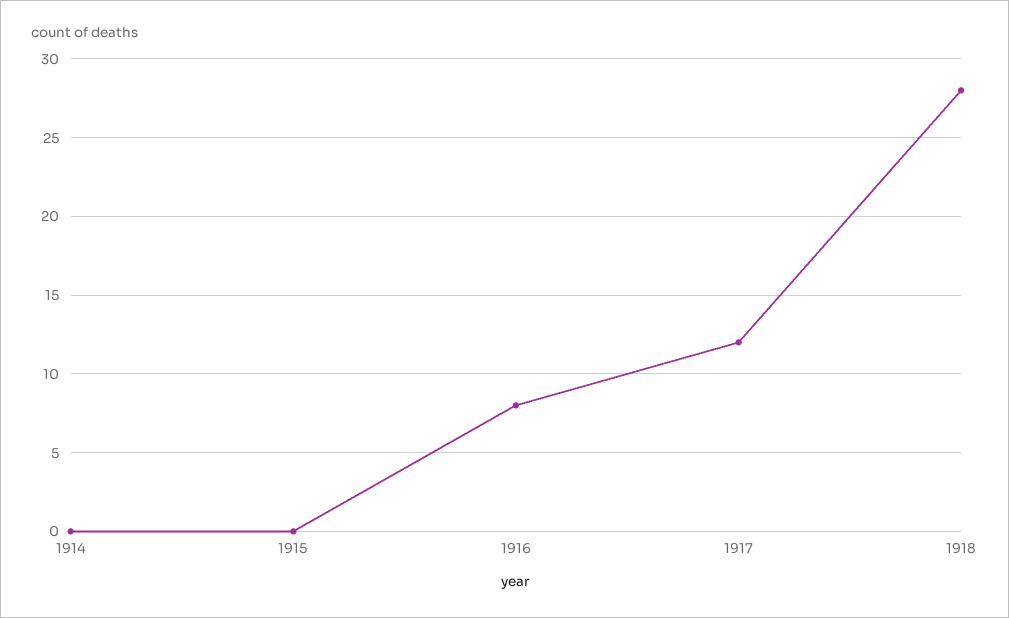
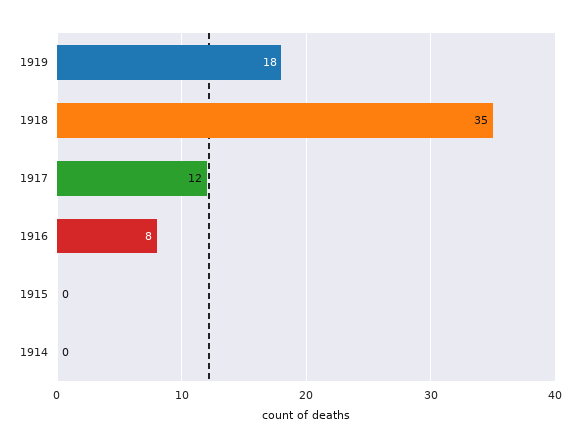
1918: 28 -> 35
1919: none -> 18

